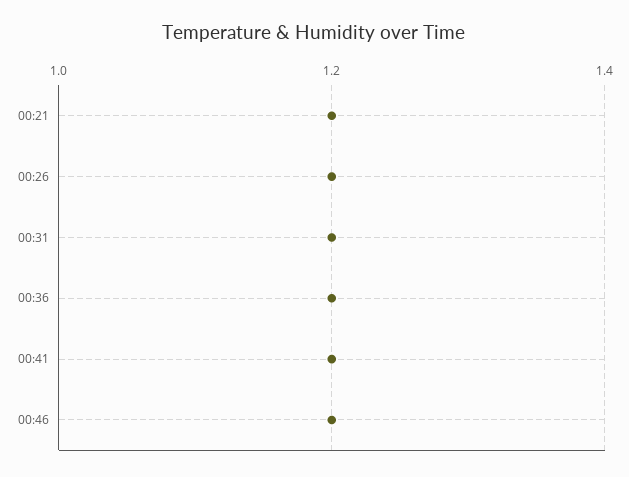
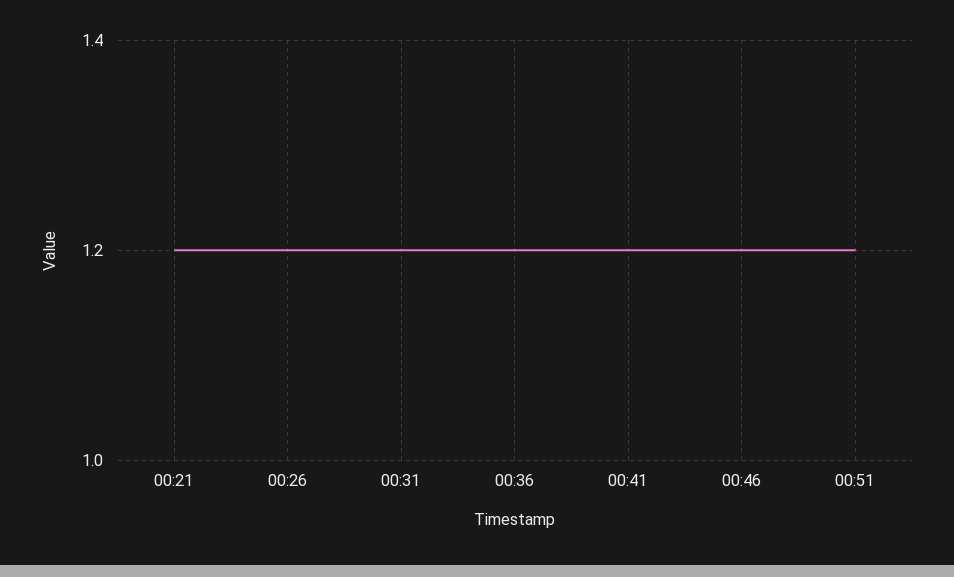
00:51: none -> 1.2

